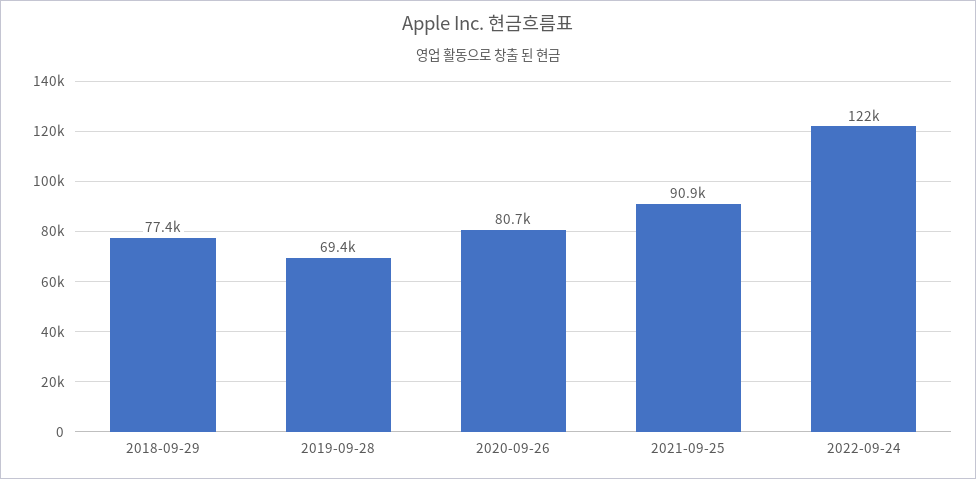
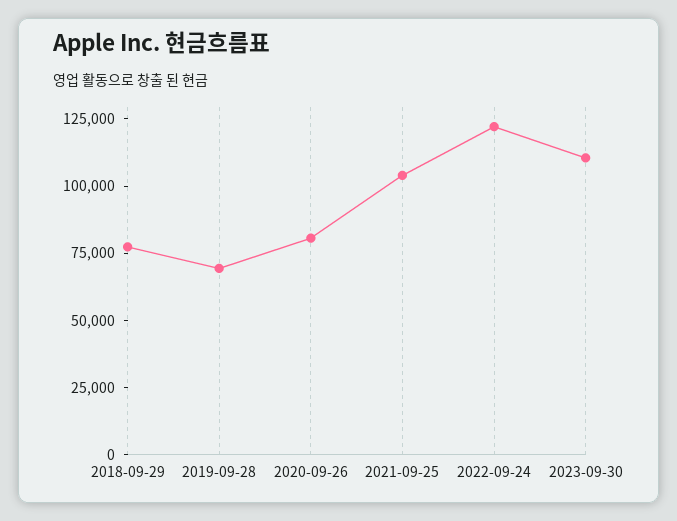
2021-09-25: 90900 -> 105000
2023-09-30: none -> 110000

